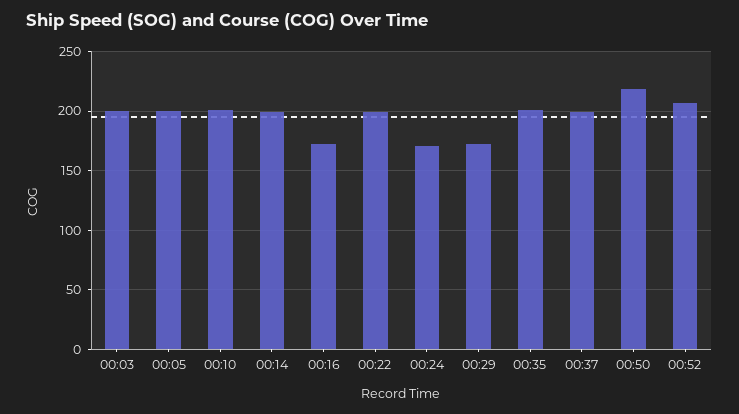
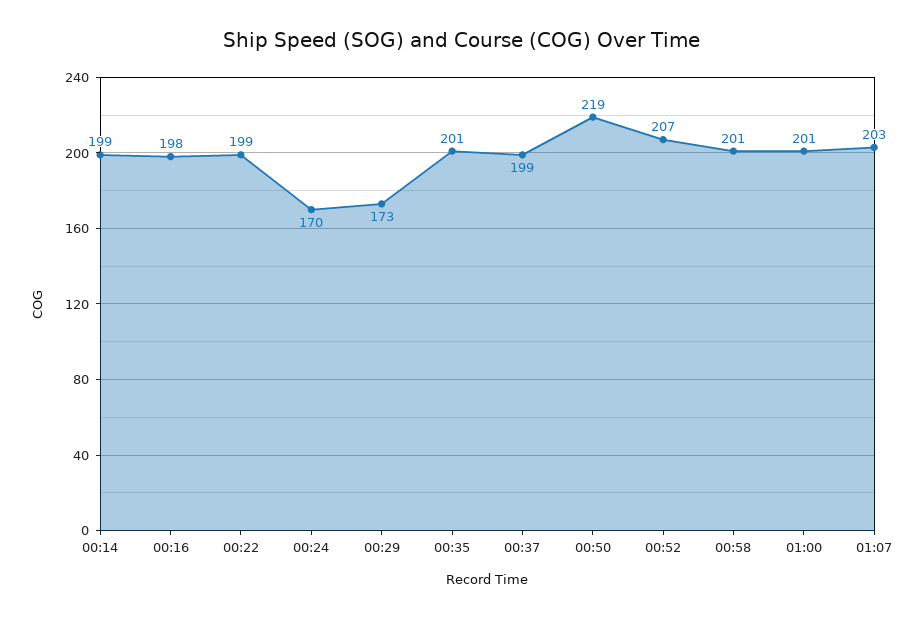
00:03: 200 -> none
00:05: 200 -> none
00:10: 200 -> none
00:16: 170 -> 198
00:58: none -> 201
01:00: none -> 201
01:07: none -> 203

